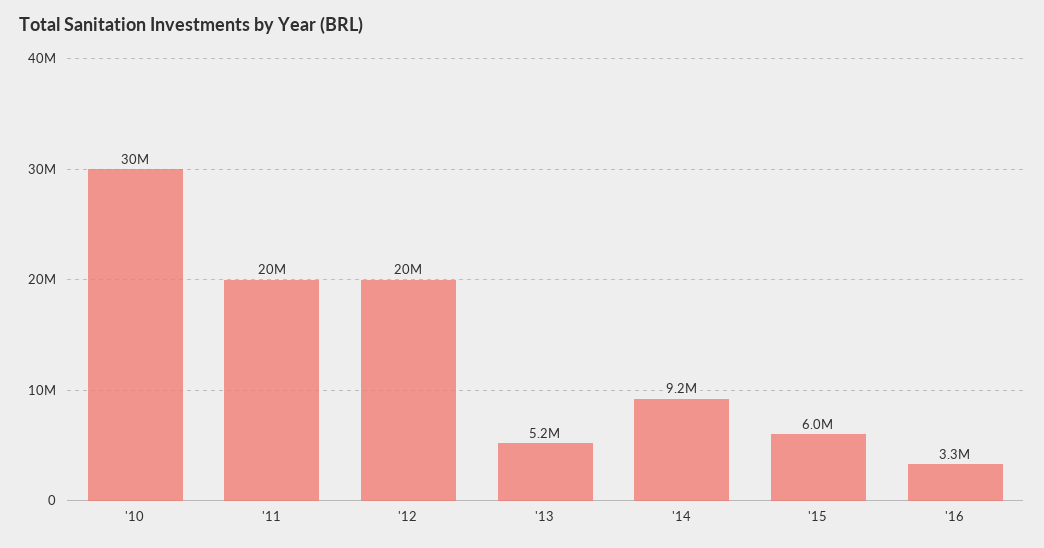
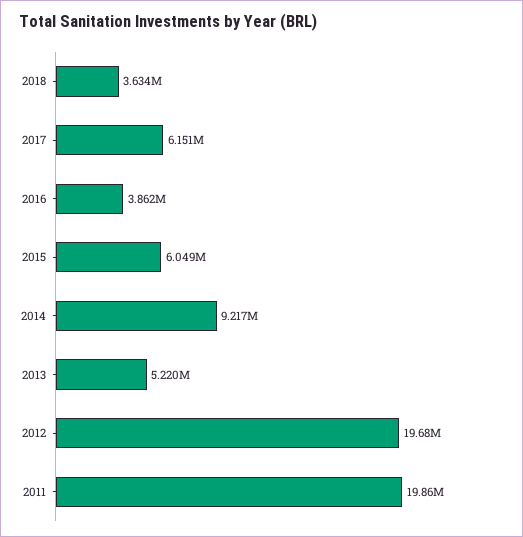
'10: 30000000 -> none
'16: 3300000 -> 3862000
2018: none -> 3634000
2017: none -> 6151000

